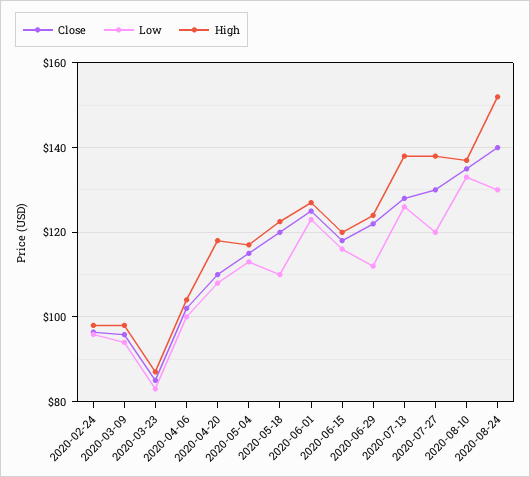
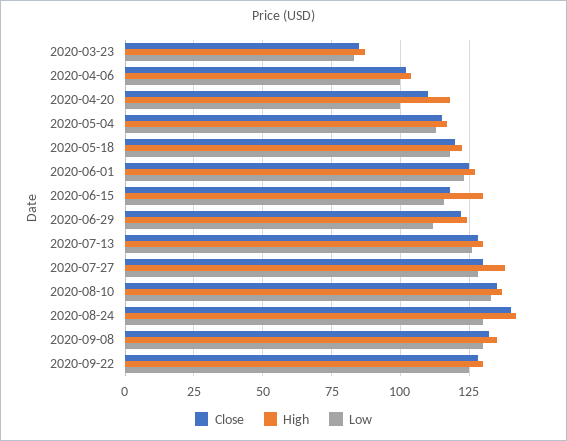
Close, 2020-02-24: 96 -> none
Low, 2020-02-24: 96 -> none
High, 2020-02-24: 98 -> none
Close, 2020-03-09: 96 -> none
Low, 2020-03-09: 94 -> none
High, 2020-03-09: 98 -> none
Low, 2020-04-20: 108 -> 100
Low, 2020-05-18: 110 -> 117.5
High, 2020-06-15: 120 -> 130
High, 2020-07-13: 138 -> 130
Low, 2020-07-27: 120 -> 127.5
High, 2020-08-24: 152 -> 142.5
Close, 2020-09-08: none -> 132.5
High, 2020-09-08: none -> 135
Low, 2020-09-08: none -> 130
Close, 2020-09-22: none -> 127.5
High, 2020-09-22: none -> 130
Low, 2020-09-22: none -> 125

